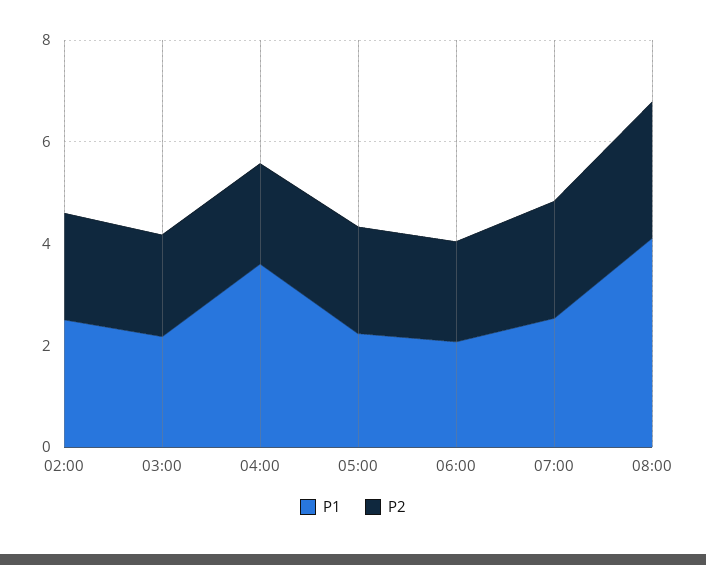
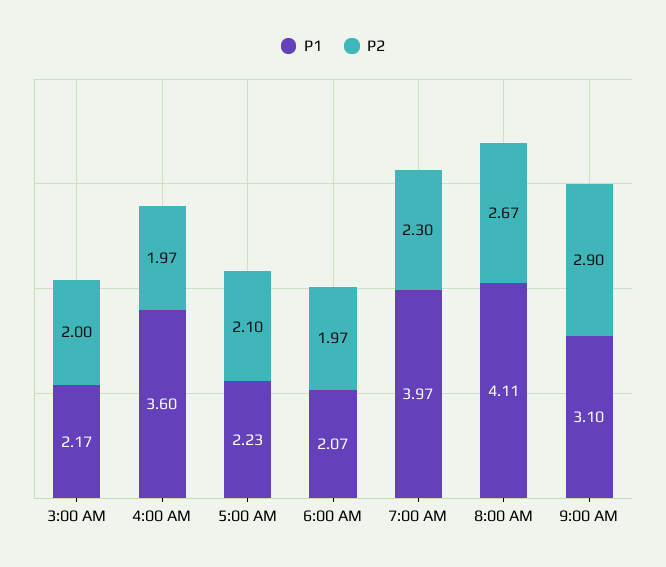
P1, 02:00: 2.5 -> none
P2, 02:00: 2 -> none
P1, 07:00: 2.5 -> 3.97
P1, 9:00 AM: none -> 3.1
P2, 9:00 AM: none -> 2.9

